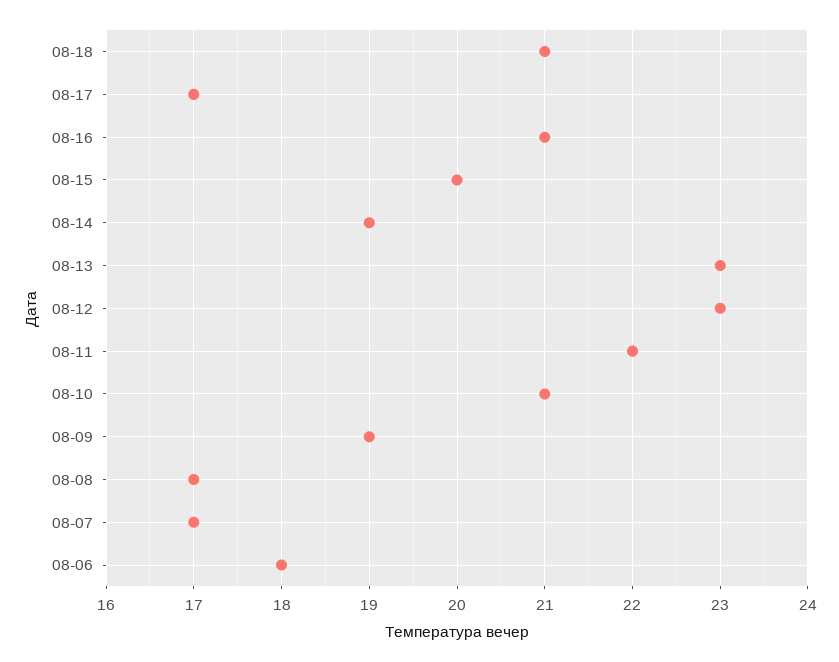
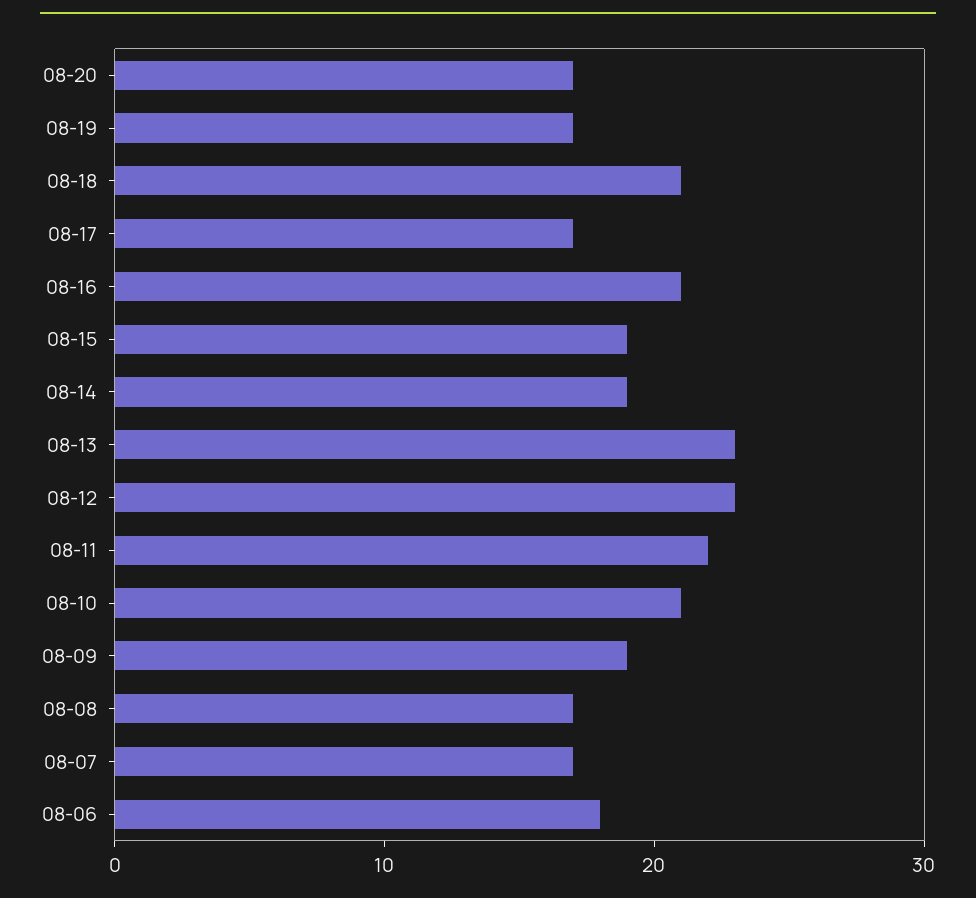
08-15: 20 -> 19
08-20: none -> 17
08-19: none -> 17

